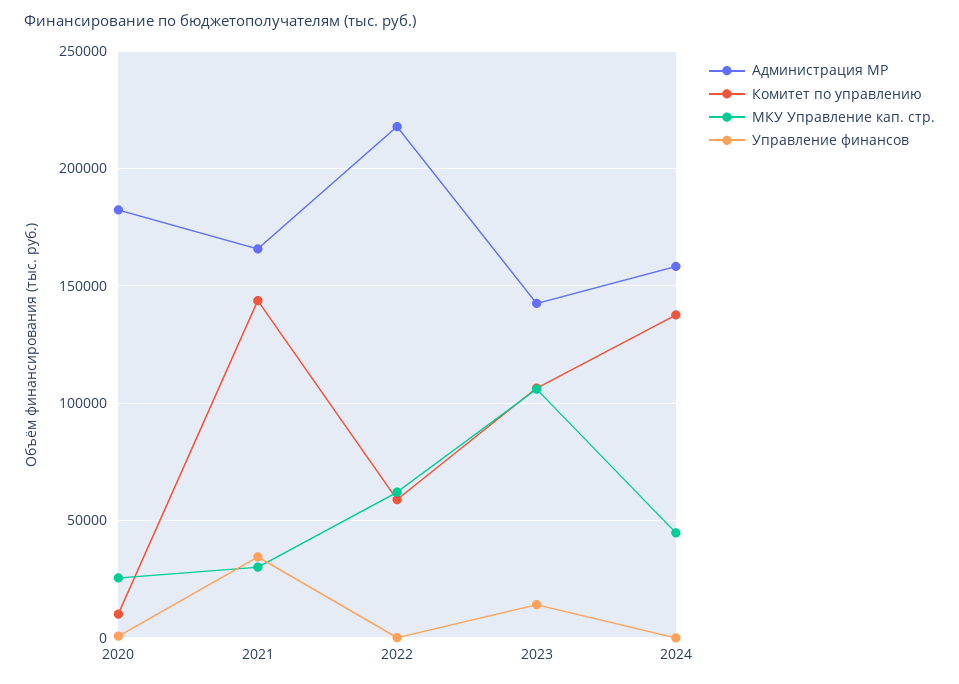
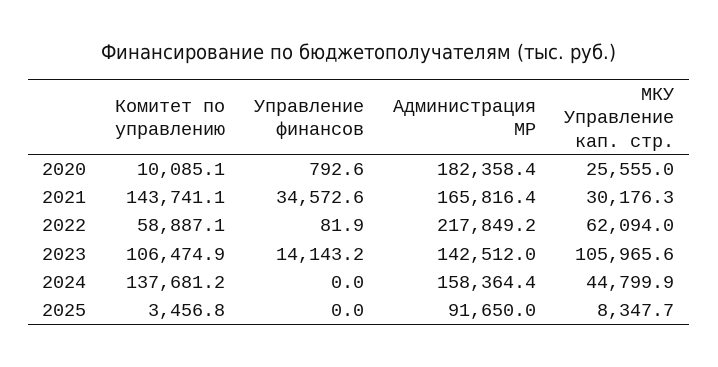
Комитет по управлению, 2025: none -> 3456.8
Управление финансов, 2025: none -> 0
Администрация МР, 2025: none -> 91650
МКУ Управление кап. стр., 2025: none -> 8347.7

